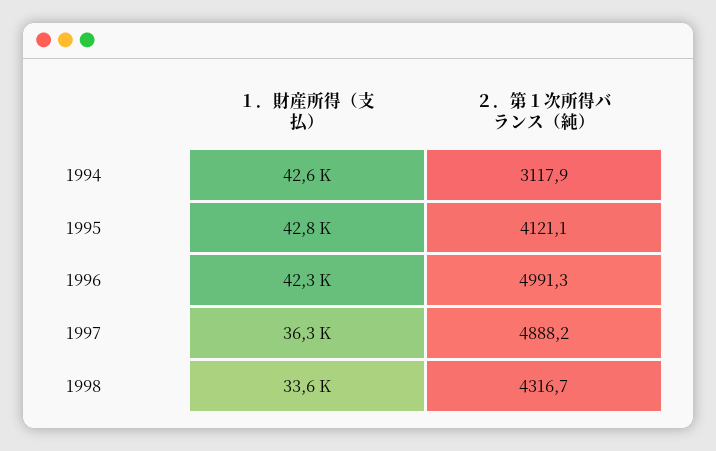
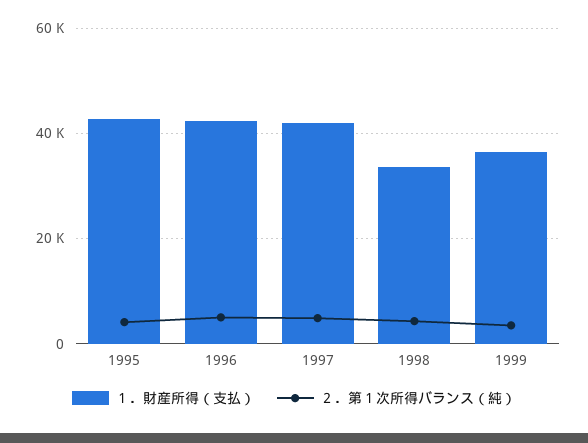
１．財産所得（支払）, 1994: 42600 -> none
２．第１次所得バランス（純）, 1994: 3117.9 -> none
１．財産所得（支払）, 1997: 36300 -> 42000
１．財産所得（支払）, 1999: none -> 36000
２．第１次所得バランス（純）, 1999: none -> 4000

